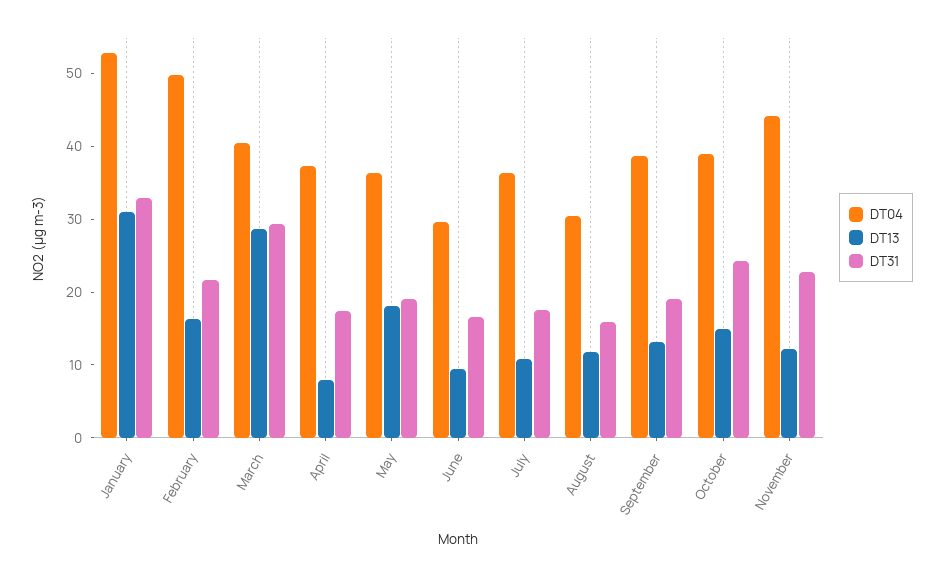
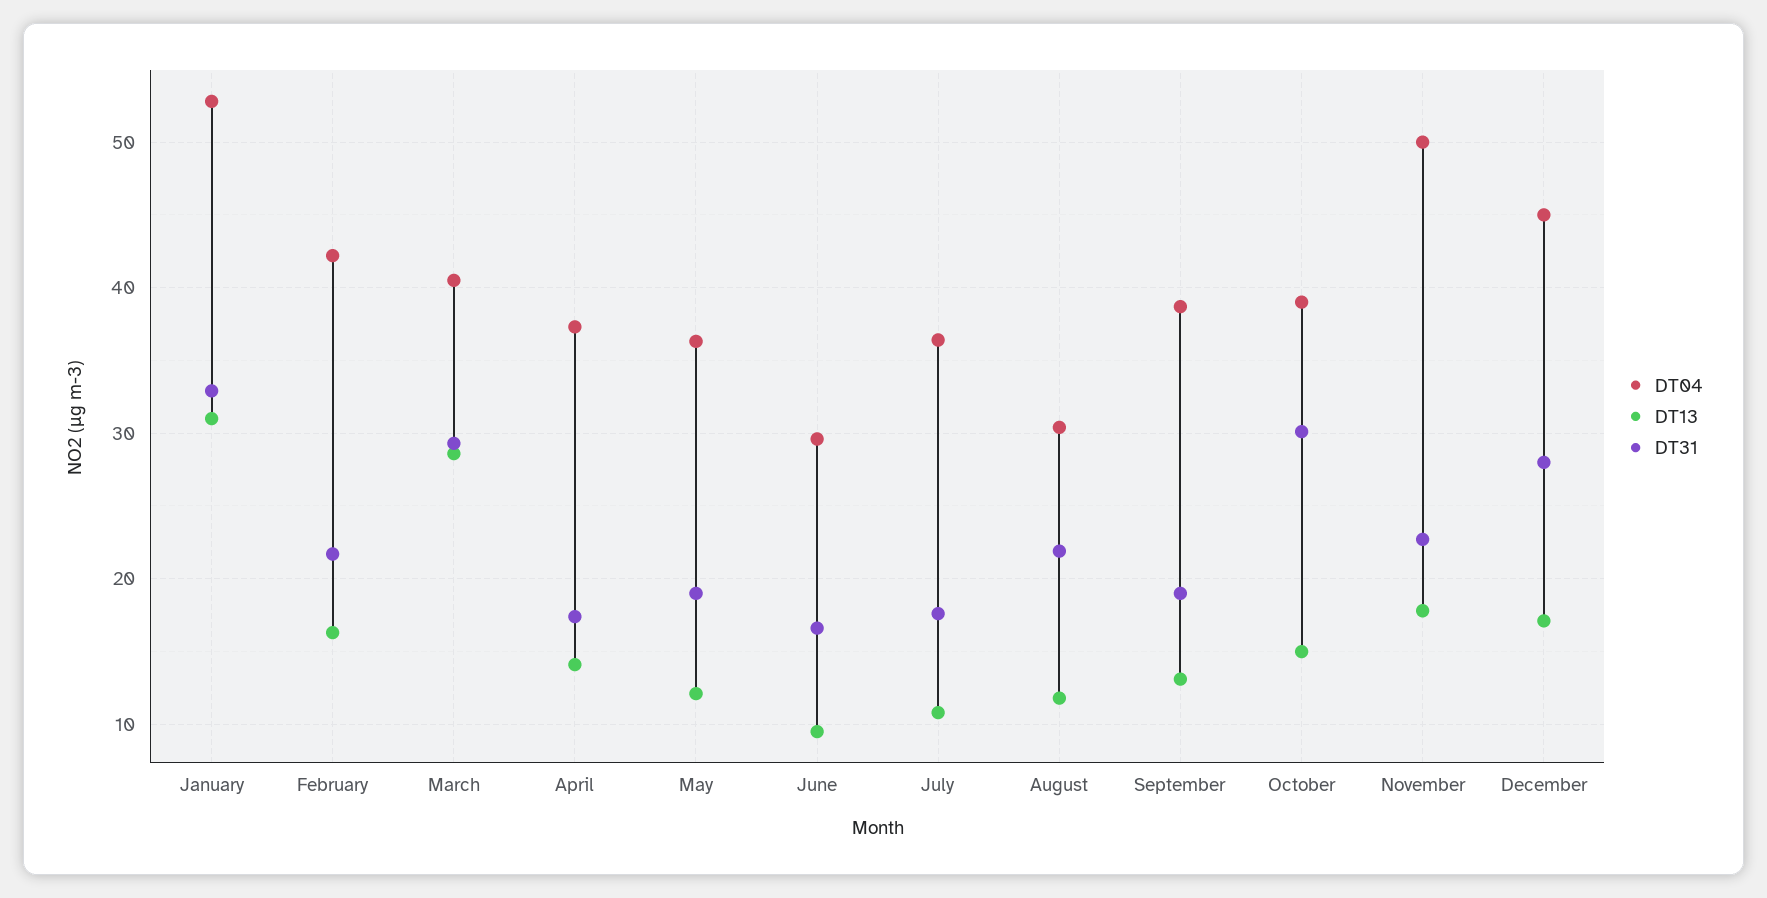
DT04, February: 50 -> 42
DT13, April: 8 -> 14
DT13, May: 18 -> 12
DT31, August: 16 -> 22
DT31, October: 24 -> 30
DT04, November: 44 -> 50
DT13, November: 12 -> 18
DT04, December: none -> 45
DT13, December: none -> 17
DT31, December: none -> 28

